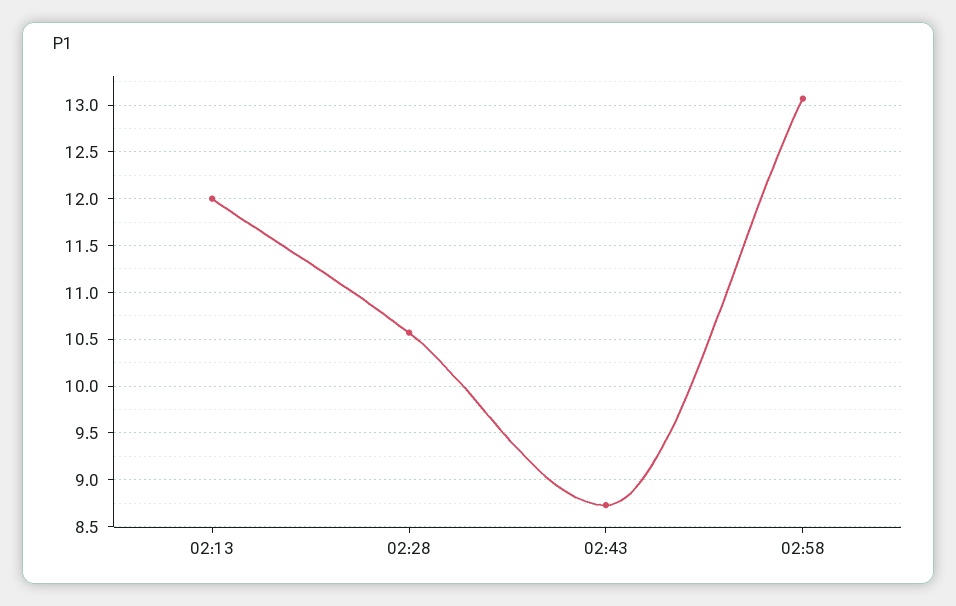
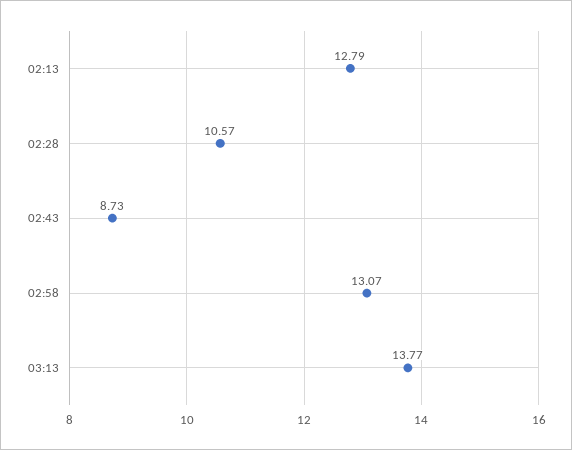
02:13: 12 -> 12.79
03:13: none -> 13.77

